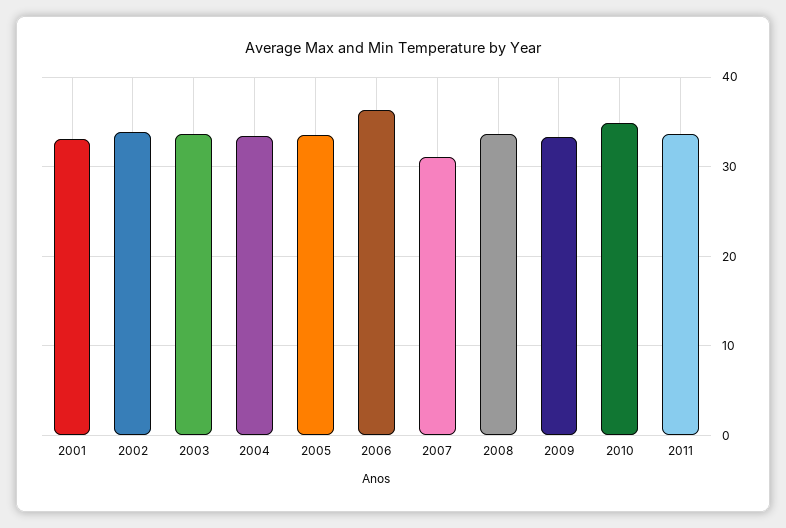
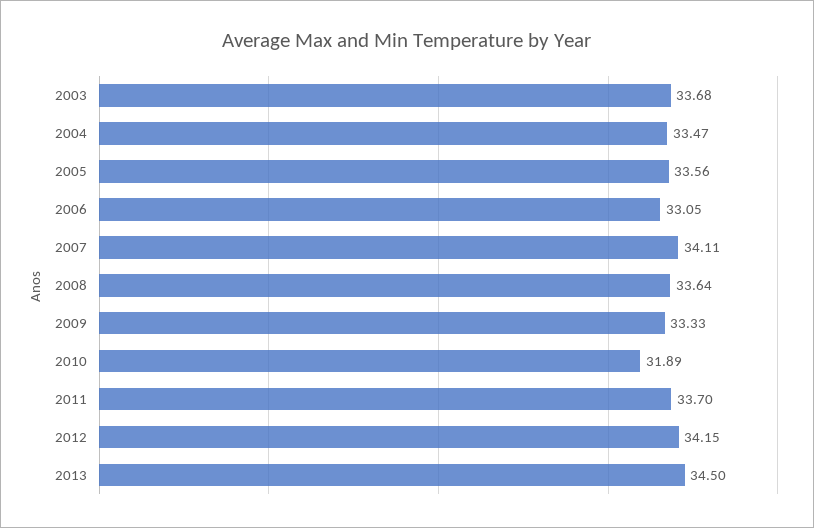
2001: 33 -> none
2002: 34 -> none
2006: 36 -> 33.05
2007: 31 -> 34.11
2010: 35 -> 31.89
2012: none -> 34.15
2013: none -> 34.5

